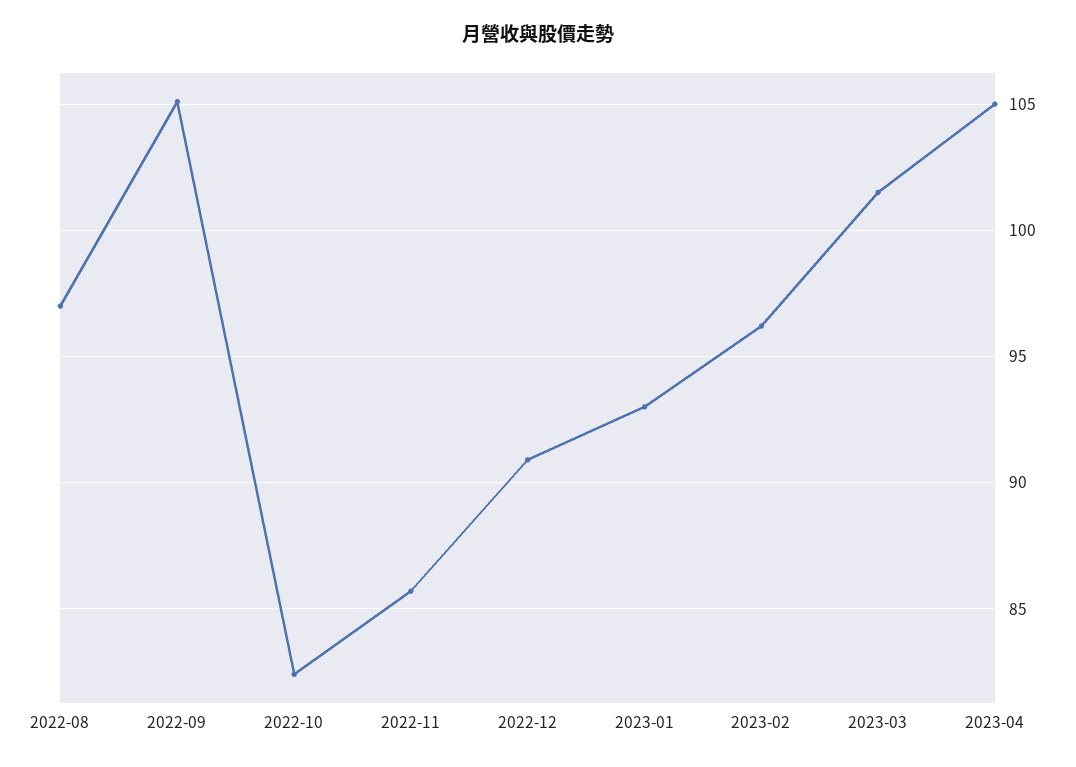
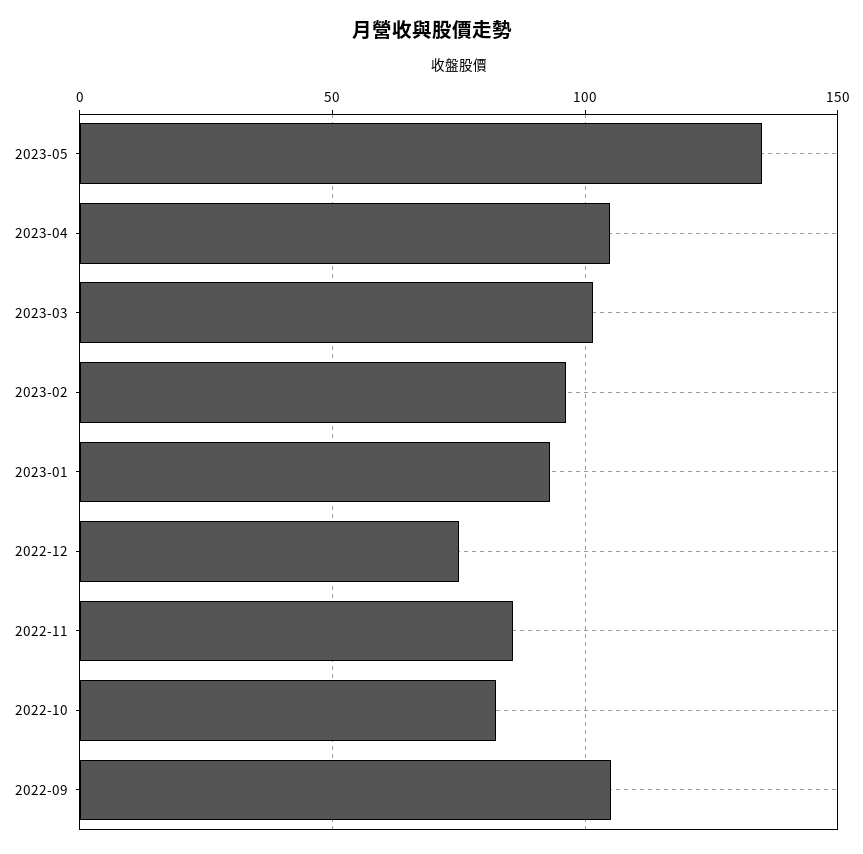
2022-08: 97 -> none
2022-12: 91 -> 75
2023-05: none -> 135

